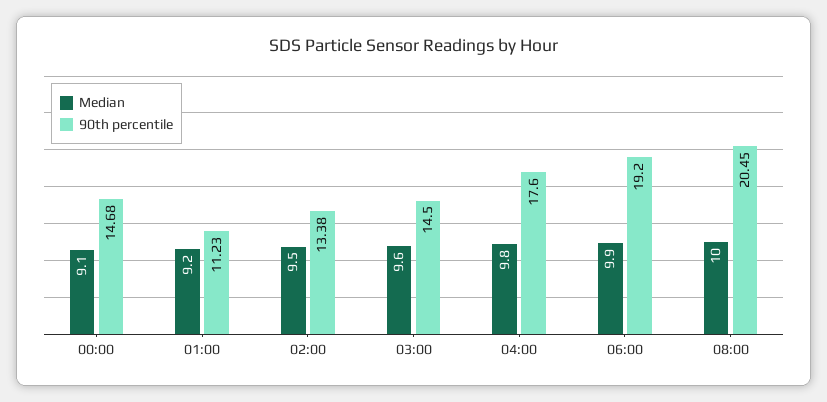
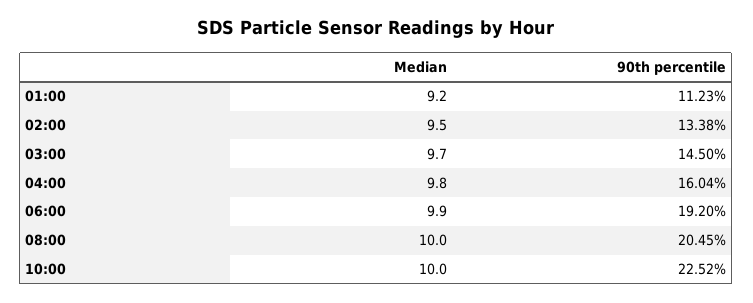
Median, 00:00: 9.1 -> none
90th percentile, 00:00: 14.68 -> none
Median, 03:00: 9.6 -> 9.7
90th percentile, 04:00: 17.6 -> 16.04
Median, 10:00: none -> 10
90th percentile, 10:00: none -> 22.52

